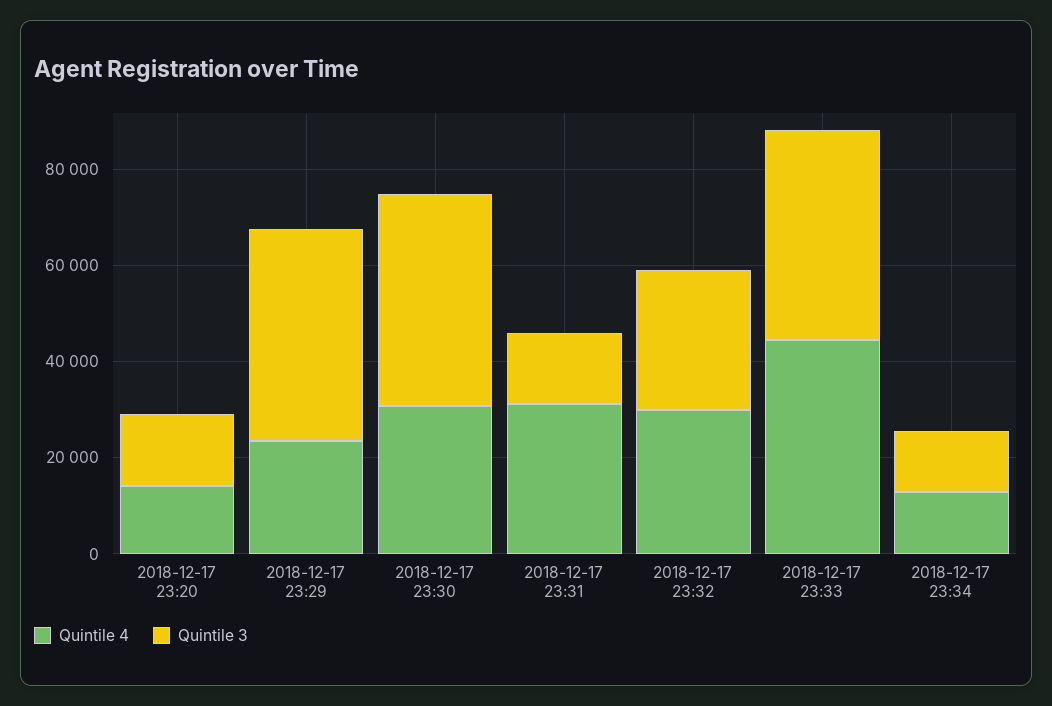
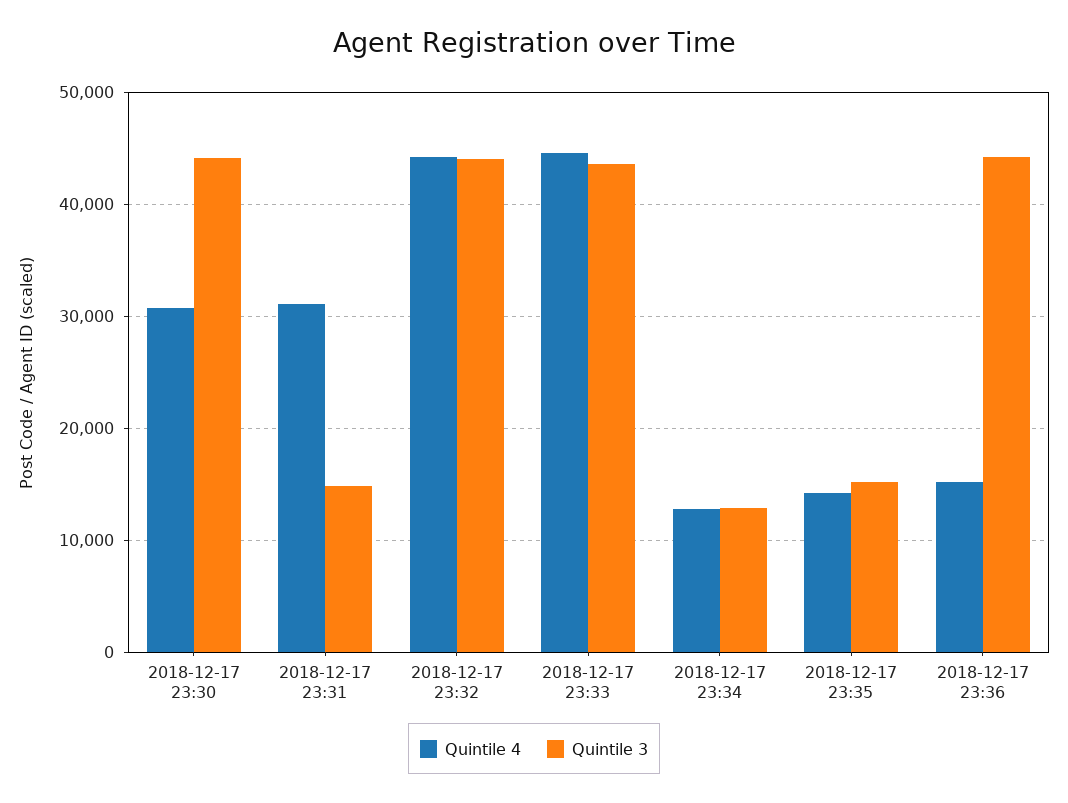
Quintile 4, 2018-12-17 23:20: 15000 -> none
Quintile 3, 2018-12-17 23:20: 15000 -> none
Quintile 4, 2018-12-17 23:29: 25000 -> none
Quintile 3, 2018-12-17 23:29: 45000 -> none
Quintile 4, 2018-12-17 23:32: 30000 -> 44000
Quintile 3, 2018-12-17 23:32: 30000 -> 44000
Quintile 4, 2018-12-17 23:35: none -> 14000
Quintile 3, 2018-12-17 23:35: none -> 15000
Quintile 4, 2018-12-17 23:36: none -> 15000
Quintile 3, 2018-12-17 23:36: none -> 44000

